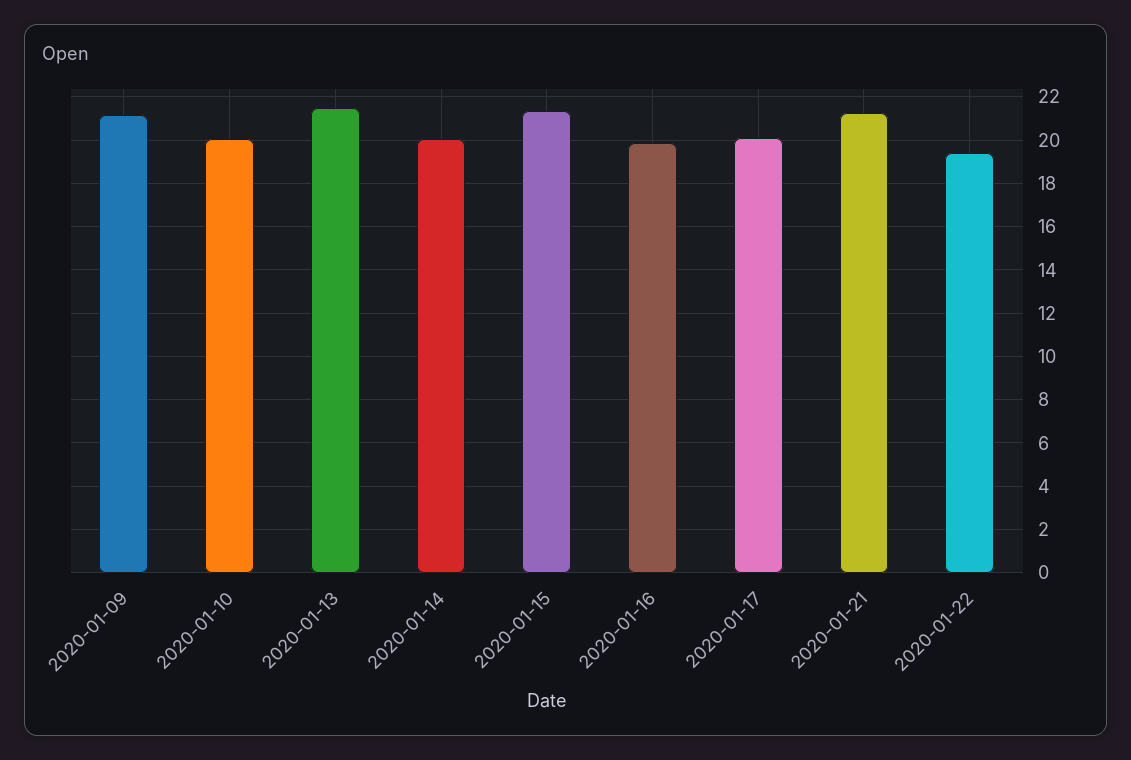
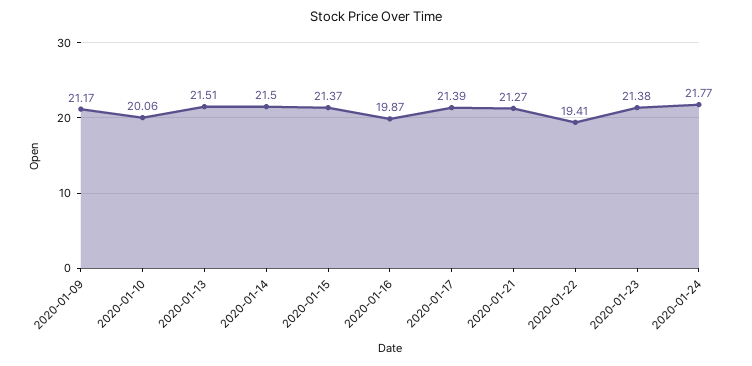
2020-01-14: 20 -> 21.5
2020-01-17: 20 -> 21.39
2020-01-23: none -> 21.38
2020-01-24: none -> 21.77

